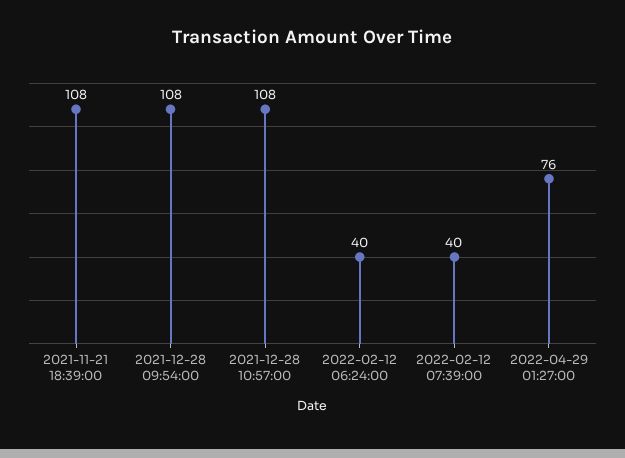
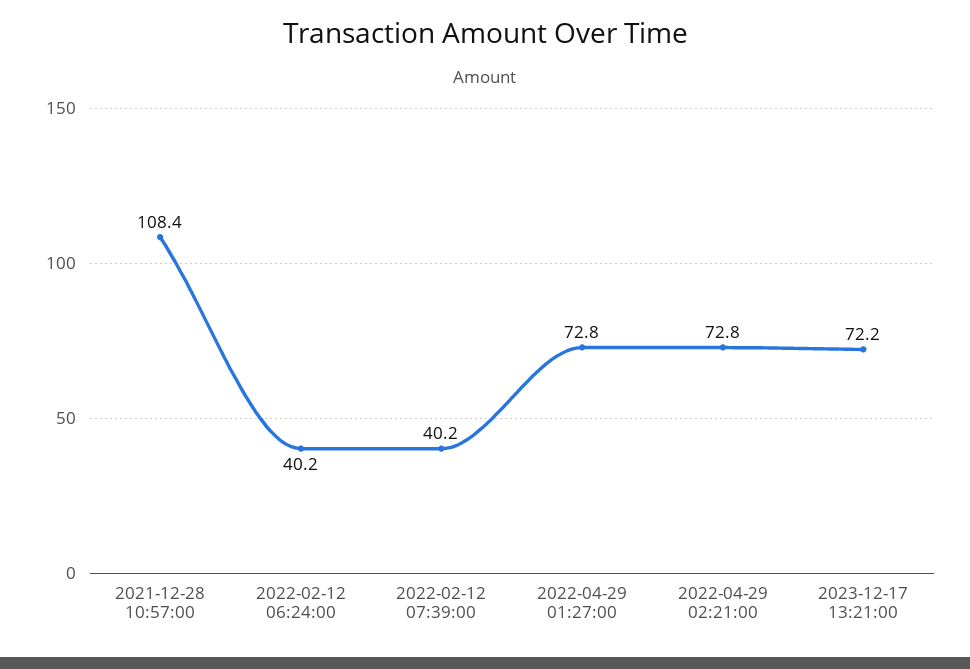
2021-11-21 18:39:00: 108 -> none
2021-12-28 09:54:00: 108 -> none
2022-04-29 01:27:00: 76 -> 72.8
2022-04-29 02:21:00: none -> 72.8
2023-12-17 13:21:00: none -> 72.2

